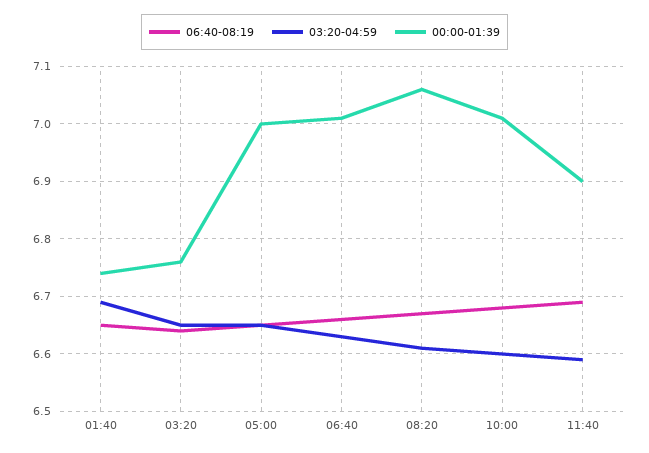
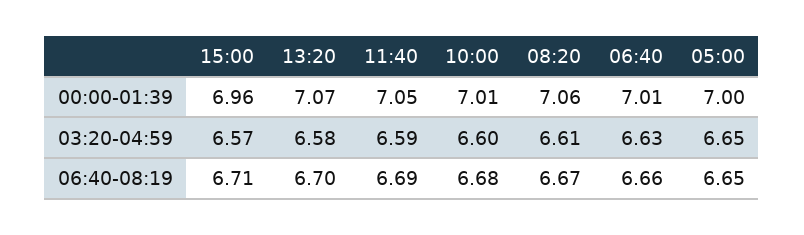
06:40-08:19, 01:40: 6.65 -> none
03:20-04:59, 01:40: 6.7 -> none
00:00-01:39, 01:40: 6.75 -> none
06:40-08:19, 03:20: 6.65 -> none
03:20-04:59, 03:20: 6.65 -> none
00:00-01:39, 03:20: 6.75 -> none
00:00-01:39, 11:40: 6.9 -> 7.05
00:00-01:39, 15:00: none -> 6.96
00:00-01:39, 13:20: none -> 7.07
03:20-04:59, 15:00: none -> 6.57
03:20-04:59, 13:20: none -> 6.58
06:40-08:19, 15:00: none -> 6.71
06:40-08:19, 13:20: none -> 6.7

